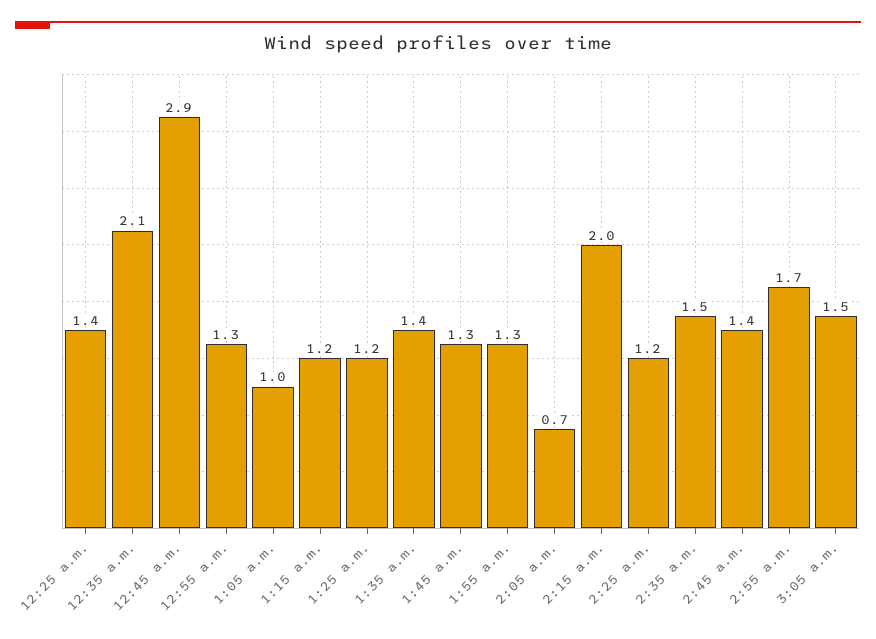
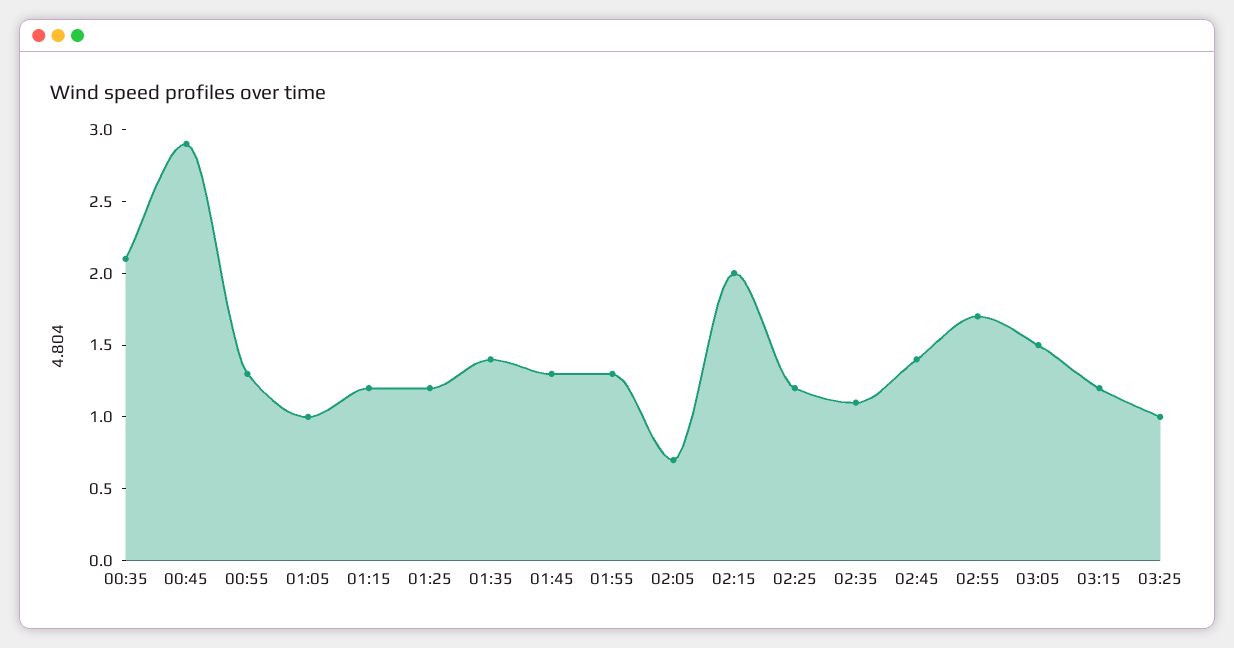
12:25 a.m.: 1.4 -> none
2:35 a.m.: 1.5 -> 1.1
03:15: none -> 1.2
03:25: none -> 1

